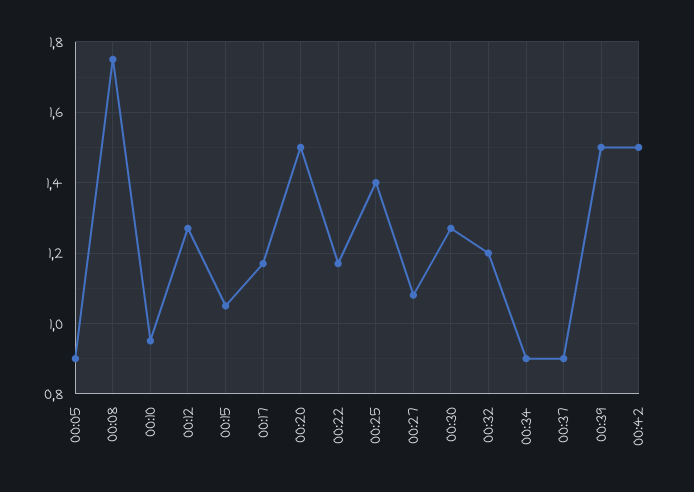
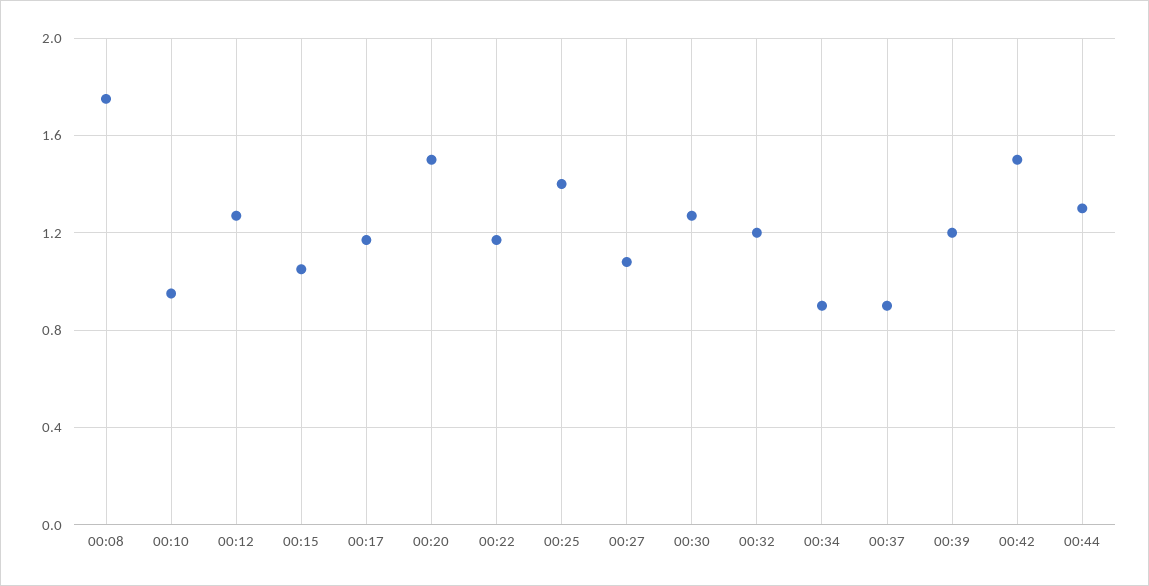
00:05: 0.9 -> none
00:39: 1.5 -> 1.2
00:44: none -> 1.3

